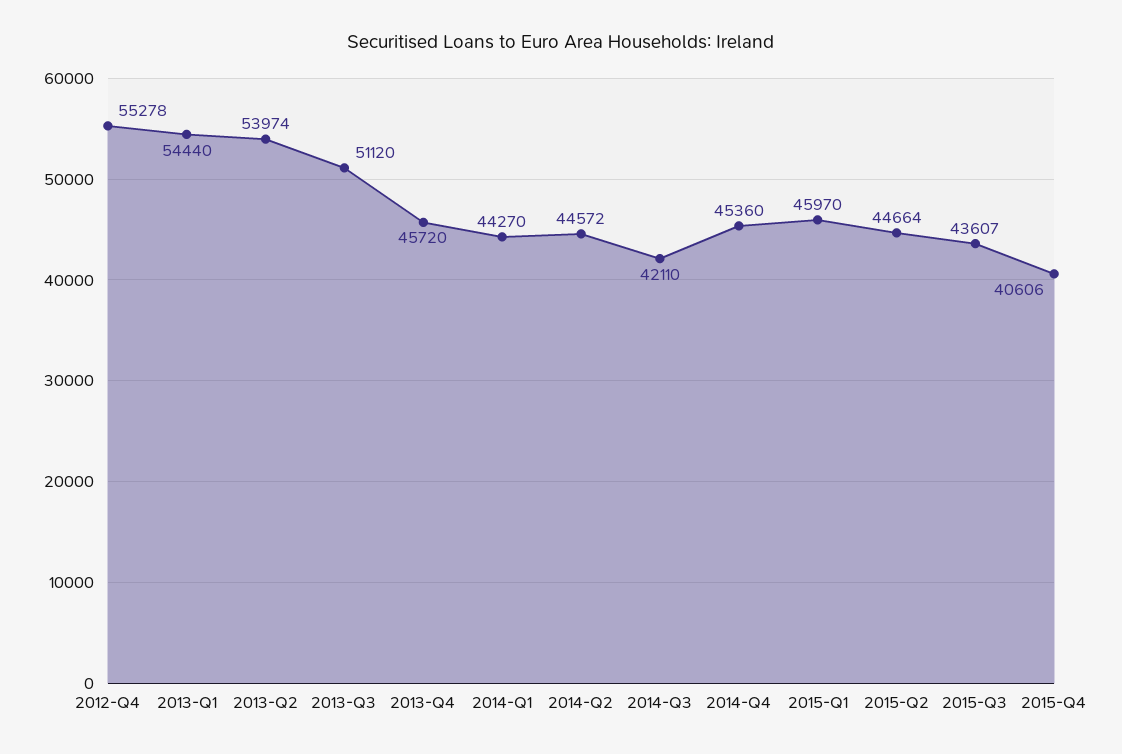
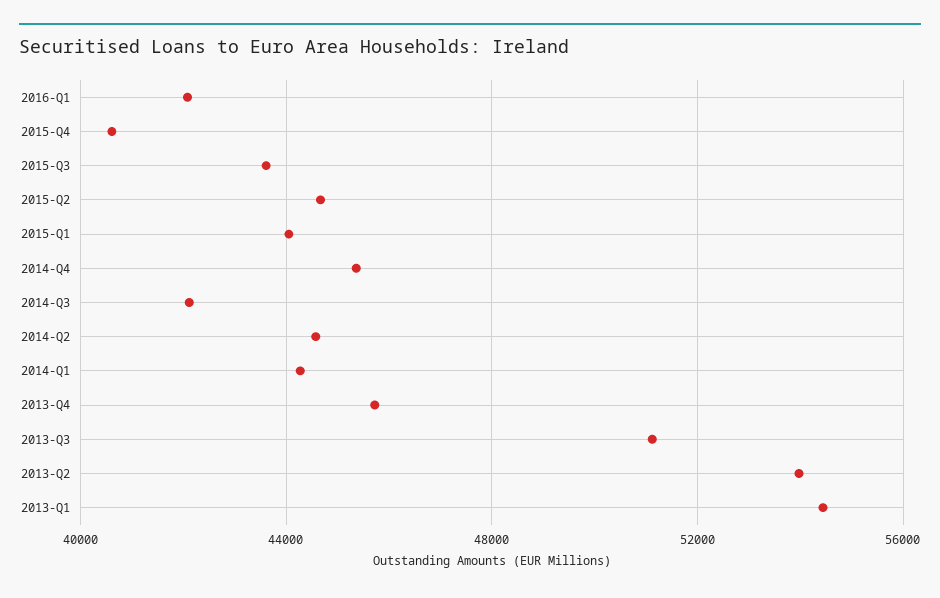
2012-Q4: 55278 -> none
2015-Q1: 45970 -> 44000
2016-Q1: none -> 42000

